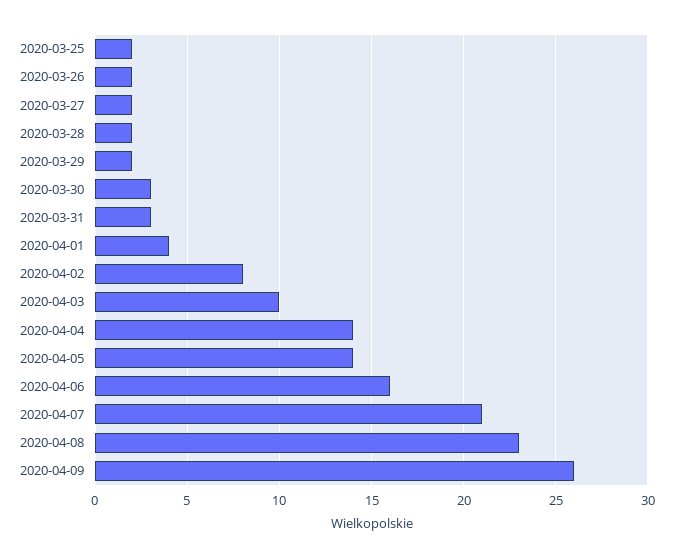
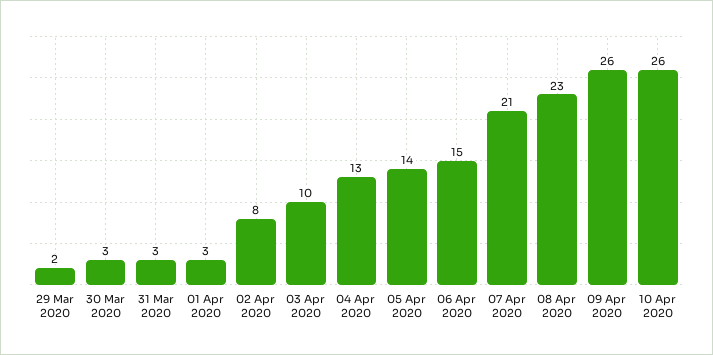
2020-03-25: 2 -> none
2020-03-26: 2 -> none
2020-03-27: 2 -> none
2020-03-28: 2 -> none
2020-04-01: 4 -> 3
2020-04-04: 14 -> 13
2020-04-06: 16 -> 15
10 Apr 2020: none -> 26

